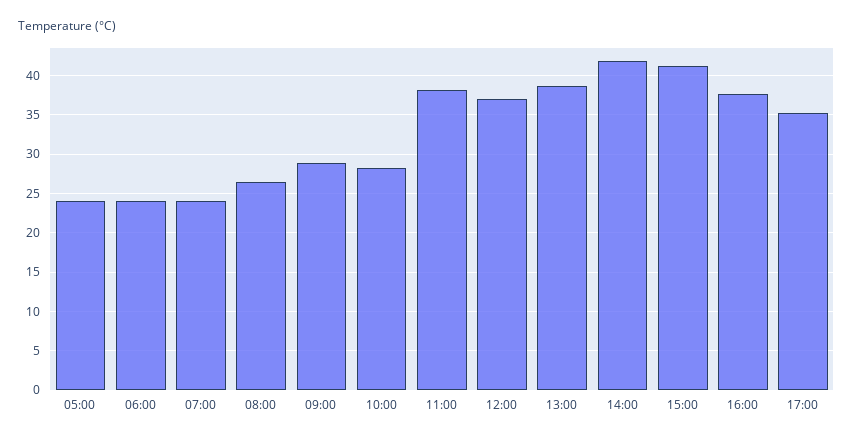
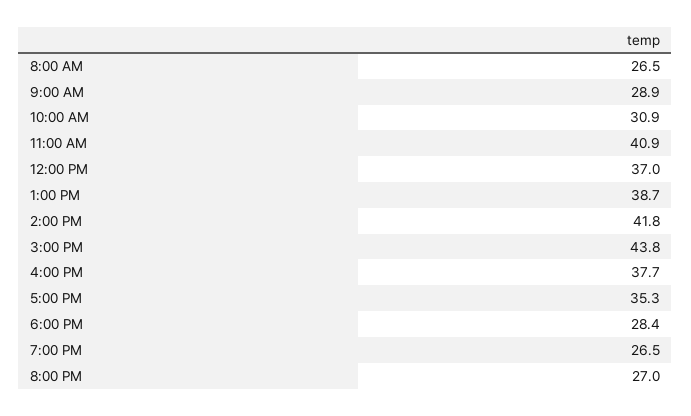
05:00: 24 -> none
06:00: 24 -> none
07:00: 24 -> none
10:00: 28 -> 30.9
11:00: 38 -> 40.9
15:00: 41 -> 43.8
6:00 PM: none -> 28.4
7:00 PM: none -> 26.5
8:00 PM: none -> 27

